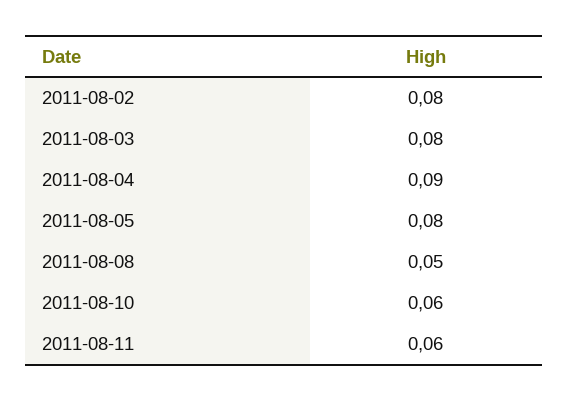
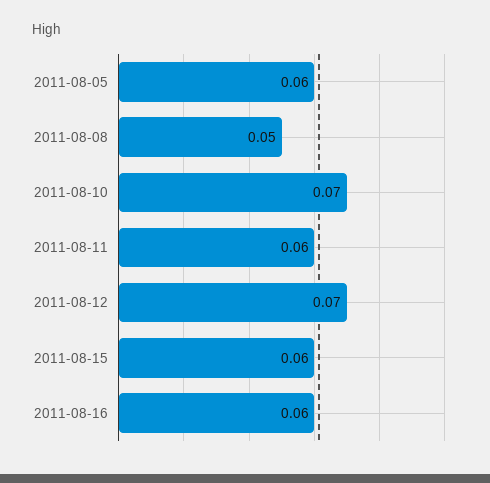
2011-08-02: 0.08 -> none
2011-08-03: 0.08 -> none
2011-08-04: 0.09 -> none
2011-08-05: 0.08 -> 0.06
2011-08-10: 0.06 -> 0.07
2011-08-12: none -> 0.07
2011-08-15: none -> 0.06
2011-08-16: none -> 0.06

